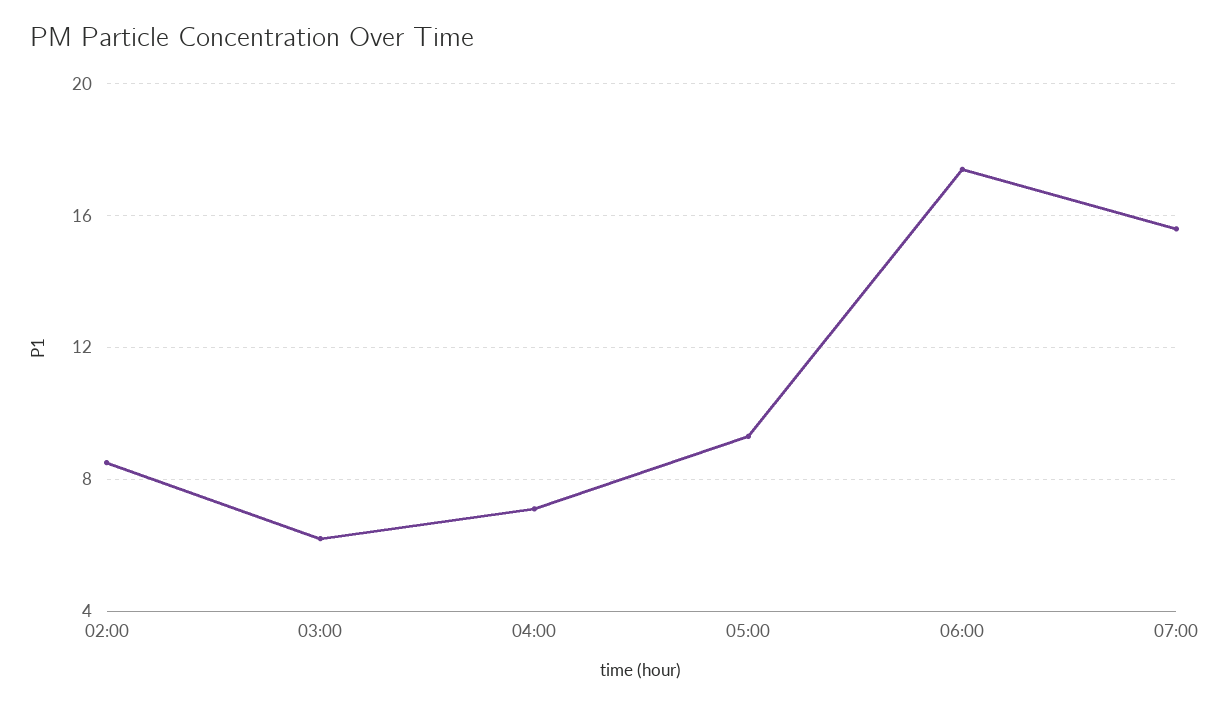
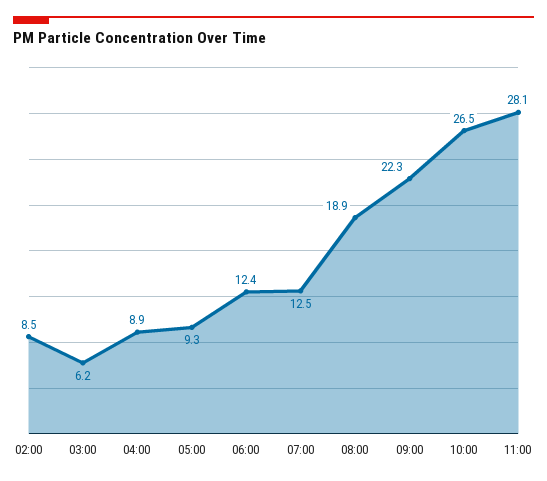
04:00: 7 -> 8.9
06:00: 17.5 -> 12.4
07:00: 15.5 -> 12.5
08:00: none -> 18.9
09:00: none -> 22.3
10:00: none -> 26.5
11:00: none -> 28.1

